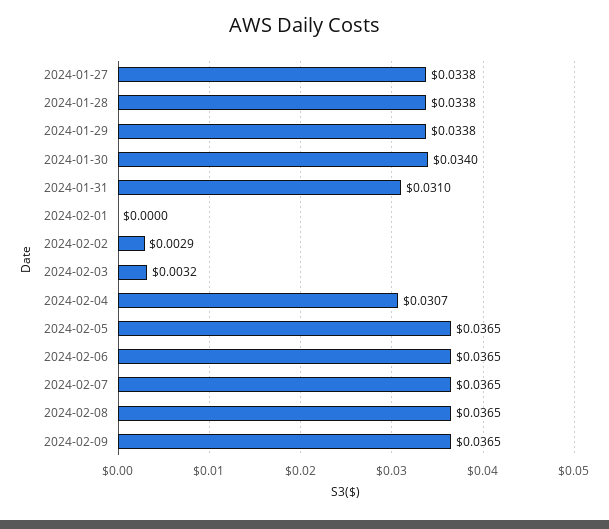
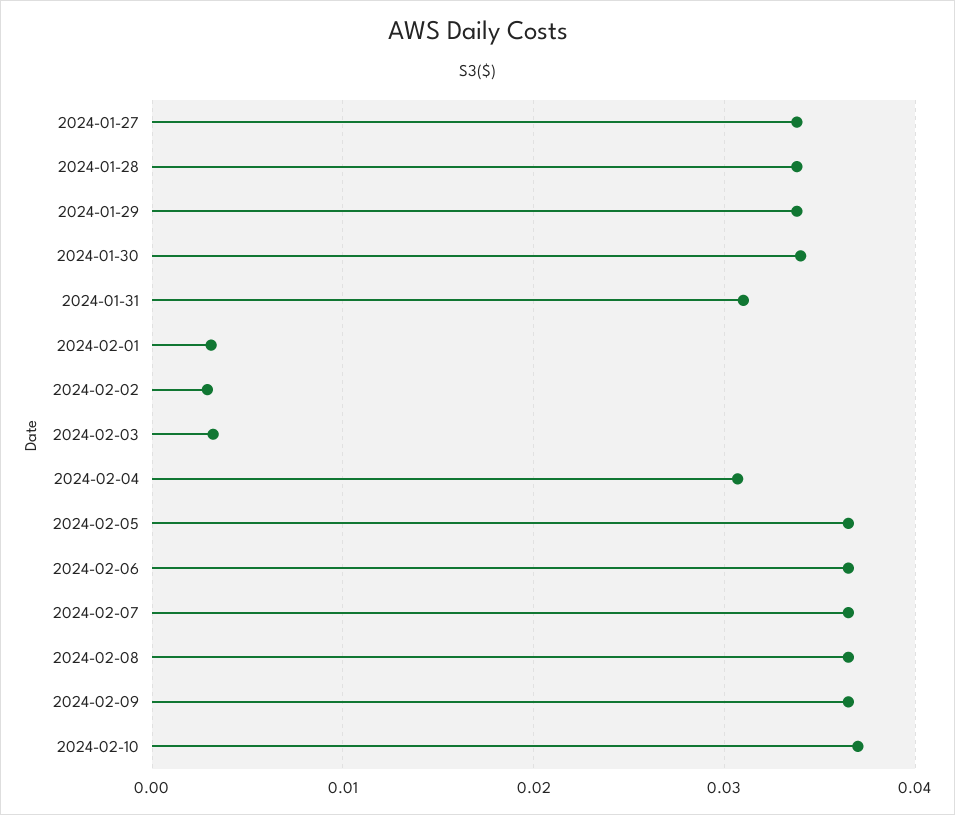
2024-02-01: 0 -> 0.003
2024-02-10: none -> 0.037

